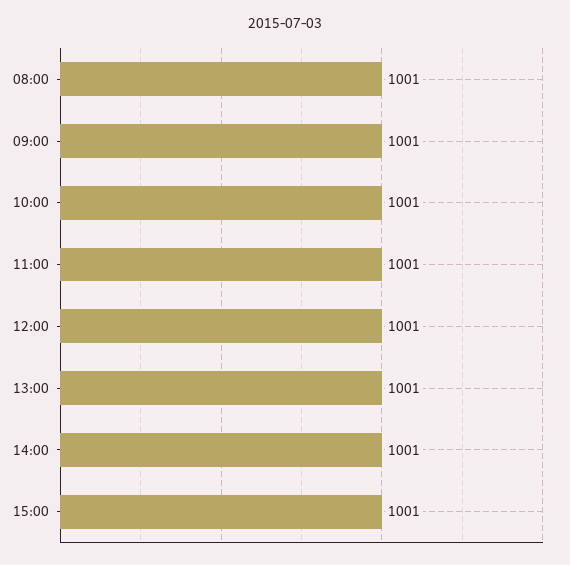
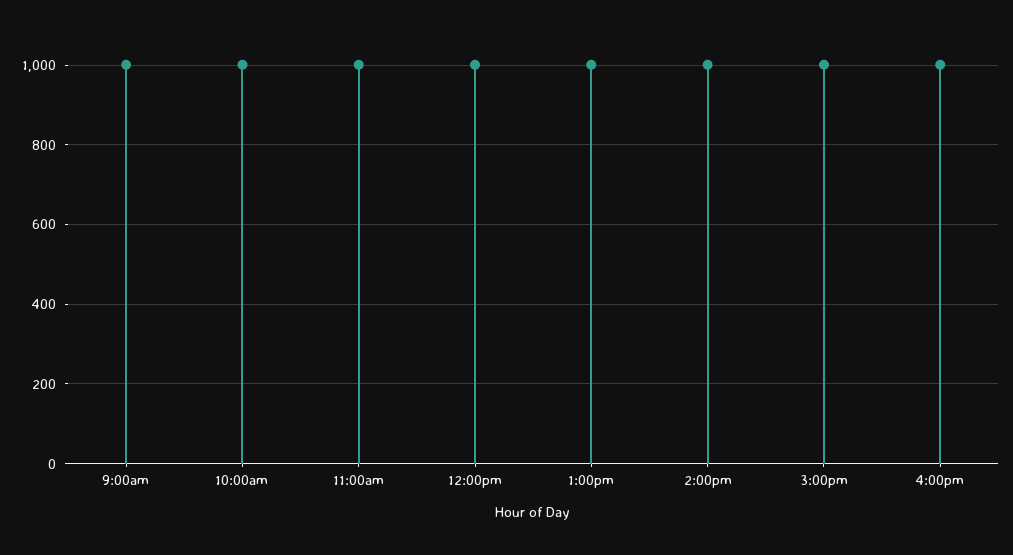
08:00: 1001 -> none
4:00pm: none -> 1000

